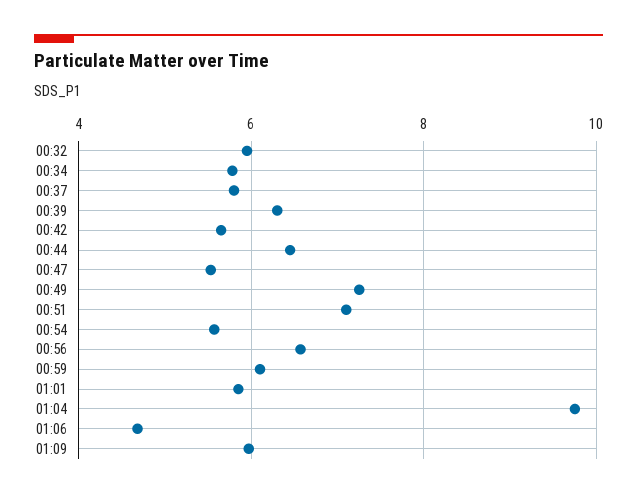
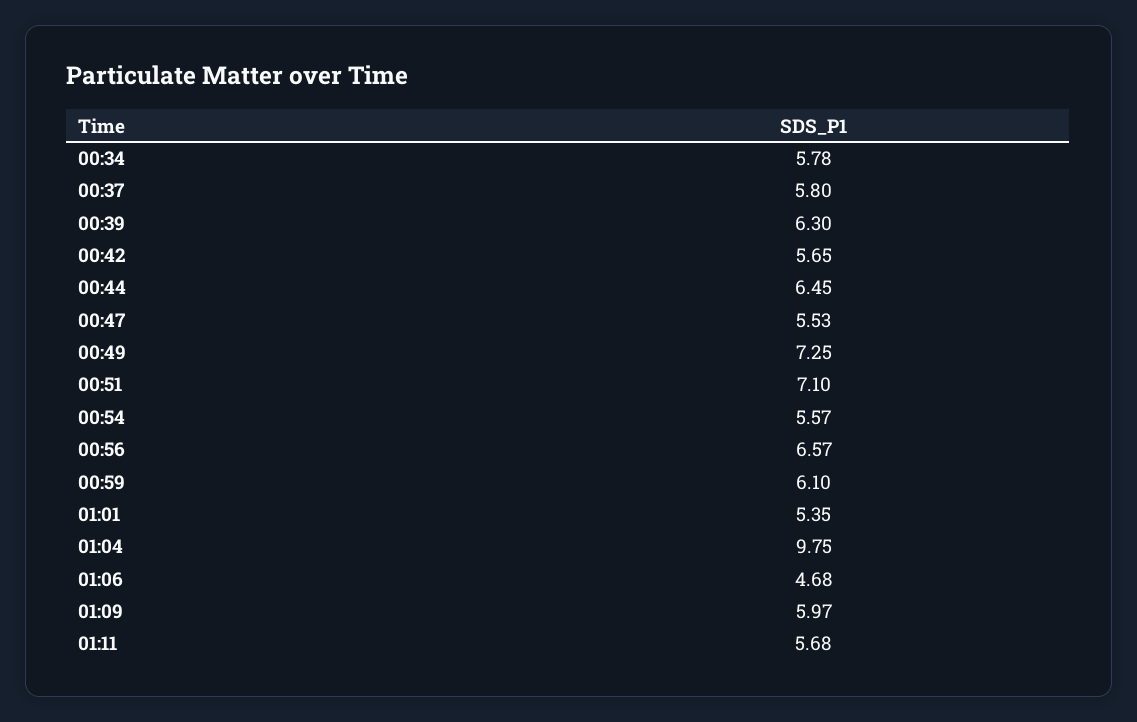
00:32: 6 -> none
01:01: 5.8 -> 5.35
01:11: none -> 5.68

